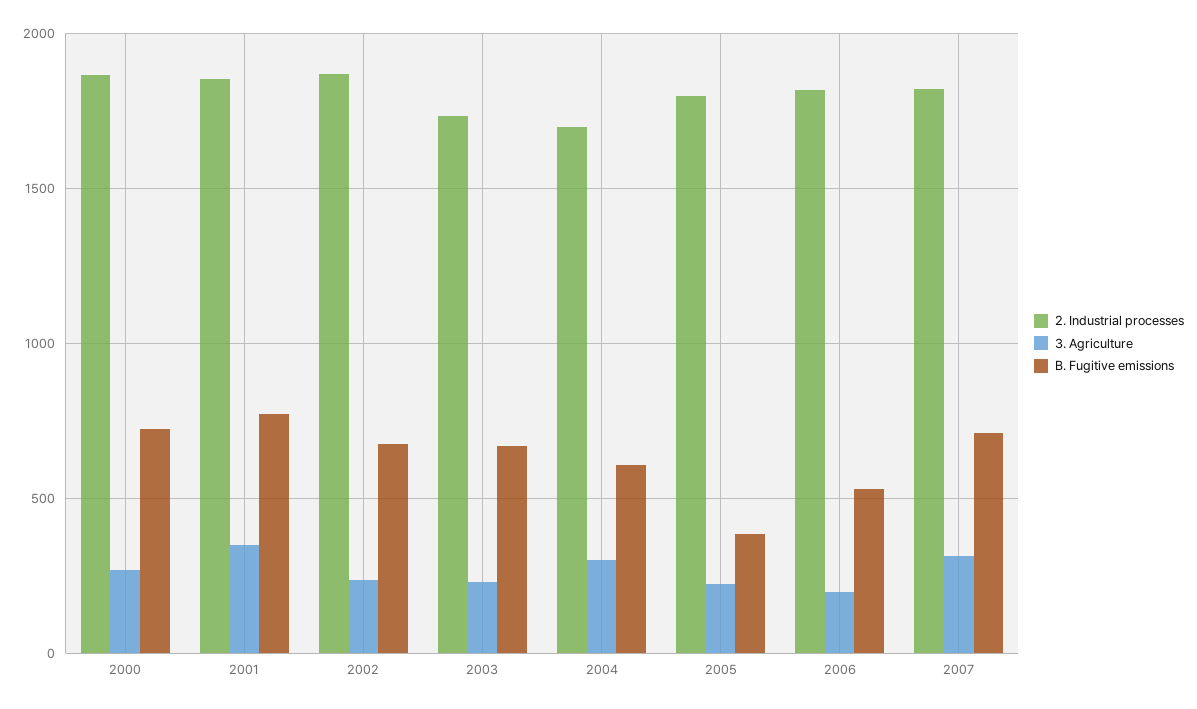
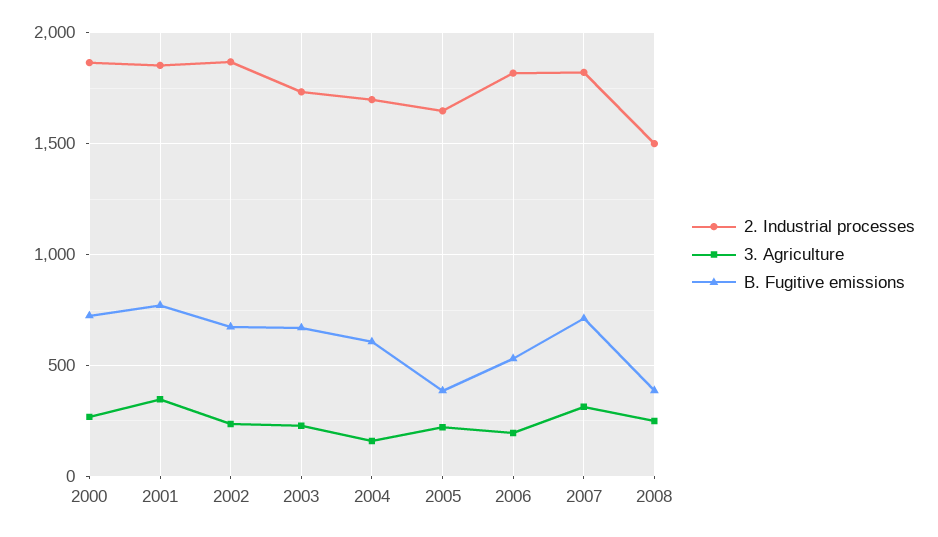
3. Agriculture, 2004: 300 -> 150
2. Industrial processes, 2005: 1800 -> 1650
2. Industrial processes, 2008: none -> 1500
3. Agriculture, 2008: none -> 250
B. Fugitive emissions, 2008: none -> 400

